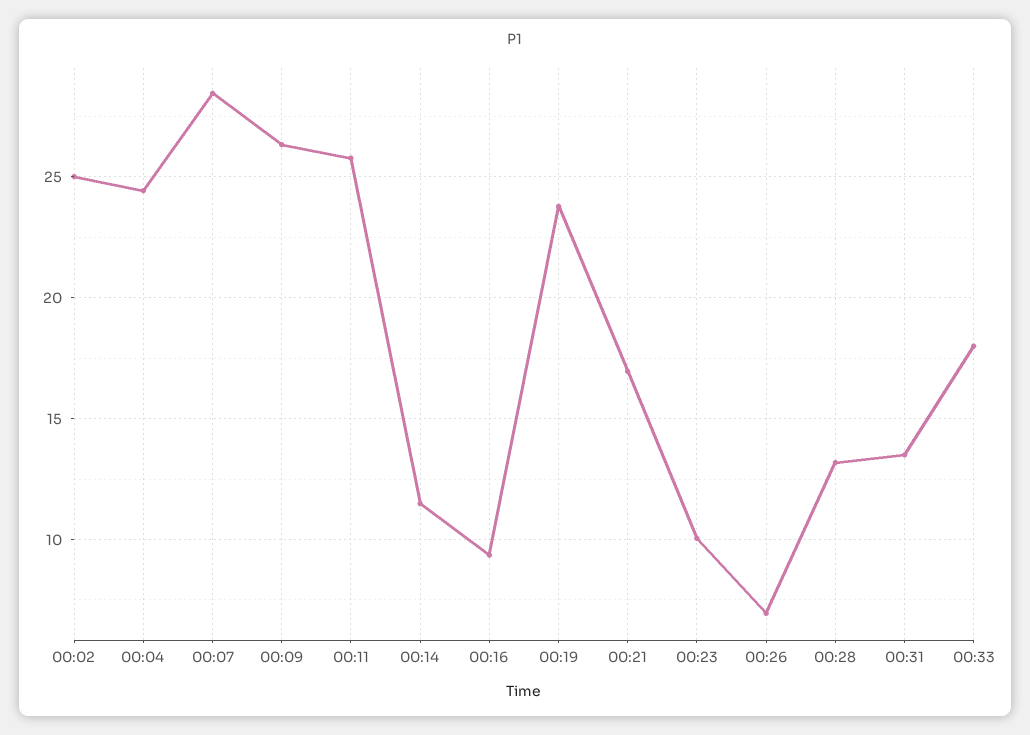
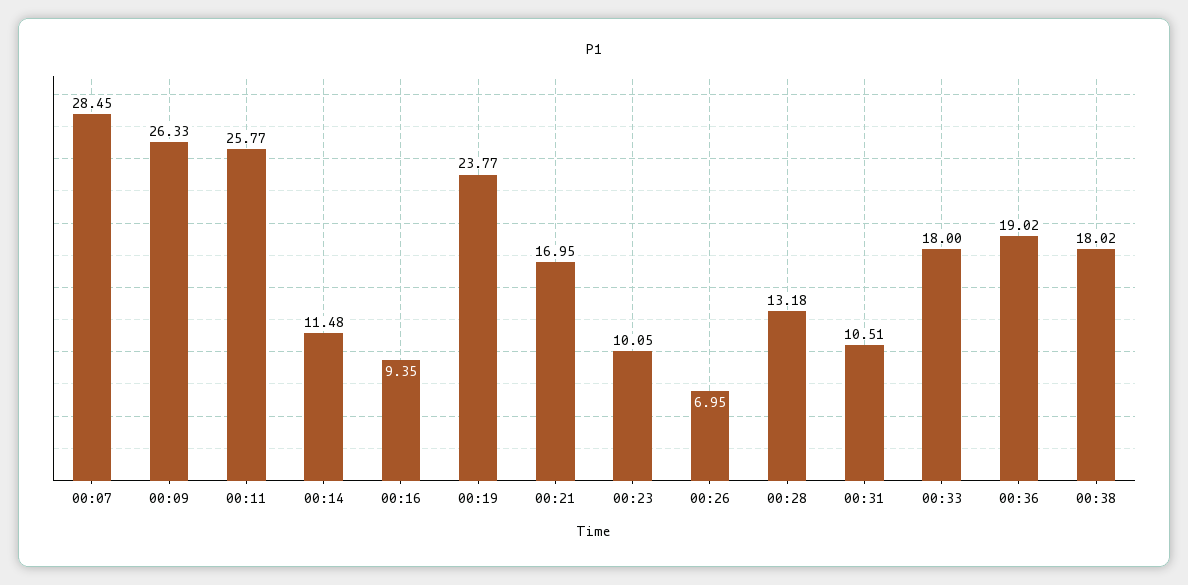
00:02: 25 -> none
00:04: 24.5 -> none
00:31: 13.5 -> 10.51
00:36: none -> 19.02
00:38: none -> 18.02

